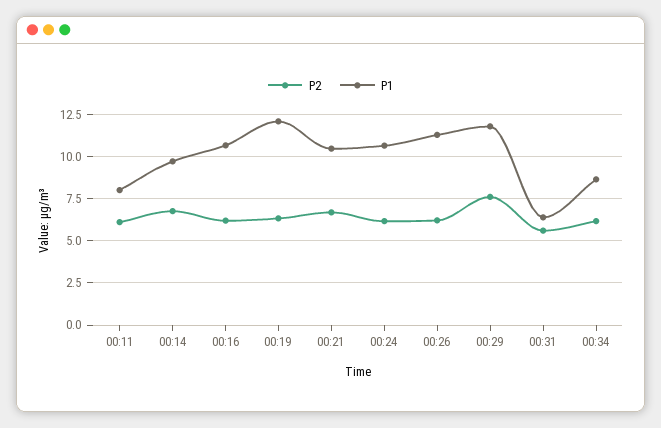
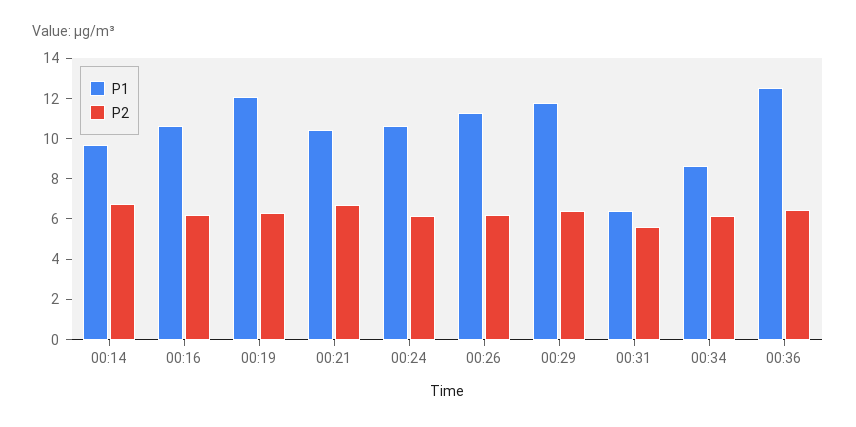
P2, 00:11: 6 -> none
P1, 00:11: 8 -> none
P2, 00:29: 7.5 -> 6.5
P1, 00:36: none -> 12.5
P2, 00:36: none -> 6.5

